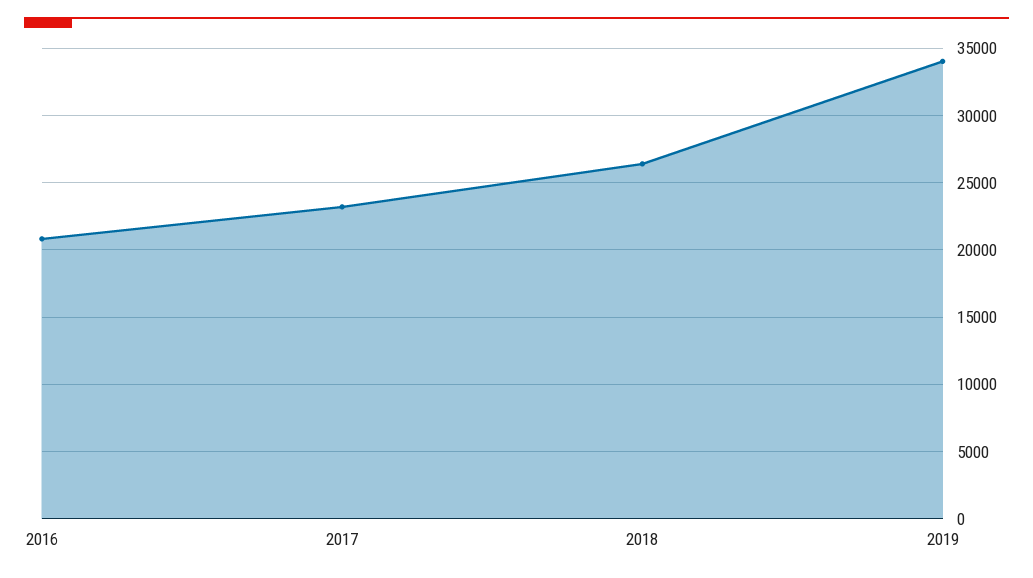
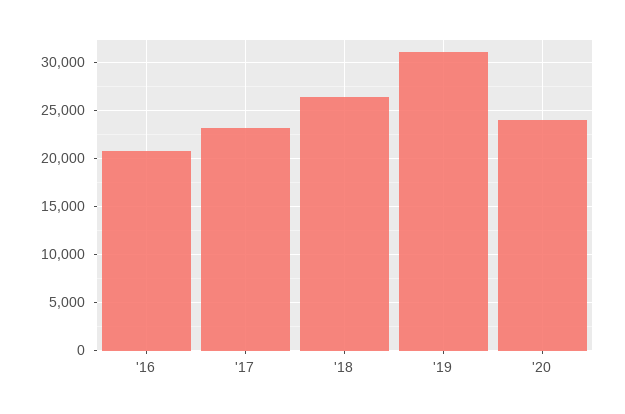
2019: 34000 -> 31000
'20: none -> 24000

